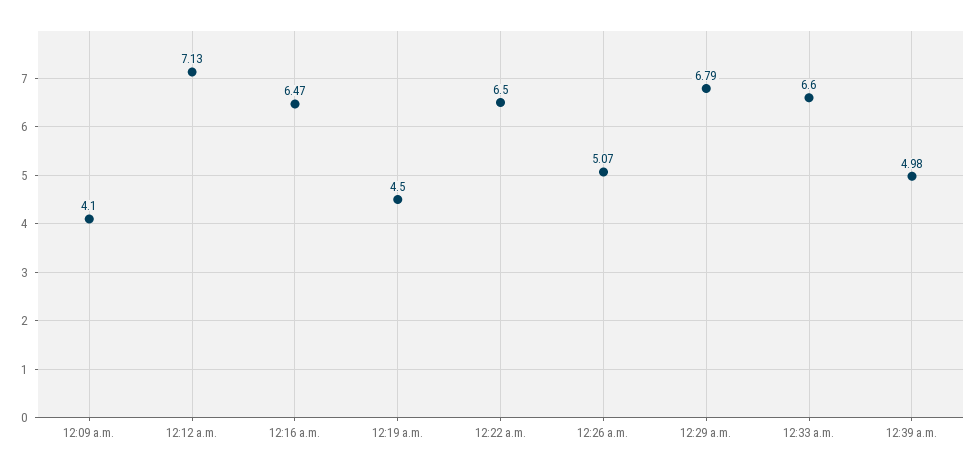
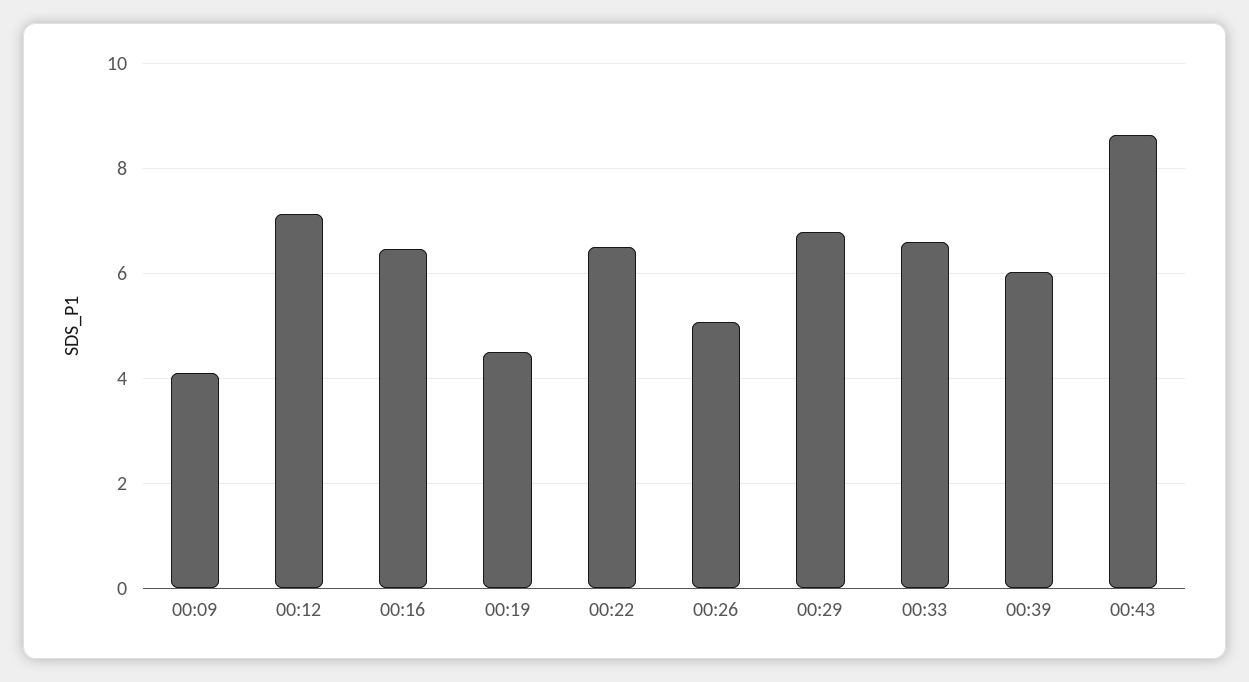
12:39 a.m.: 4.98 -> 6
00:43: none -> 8.6

